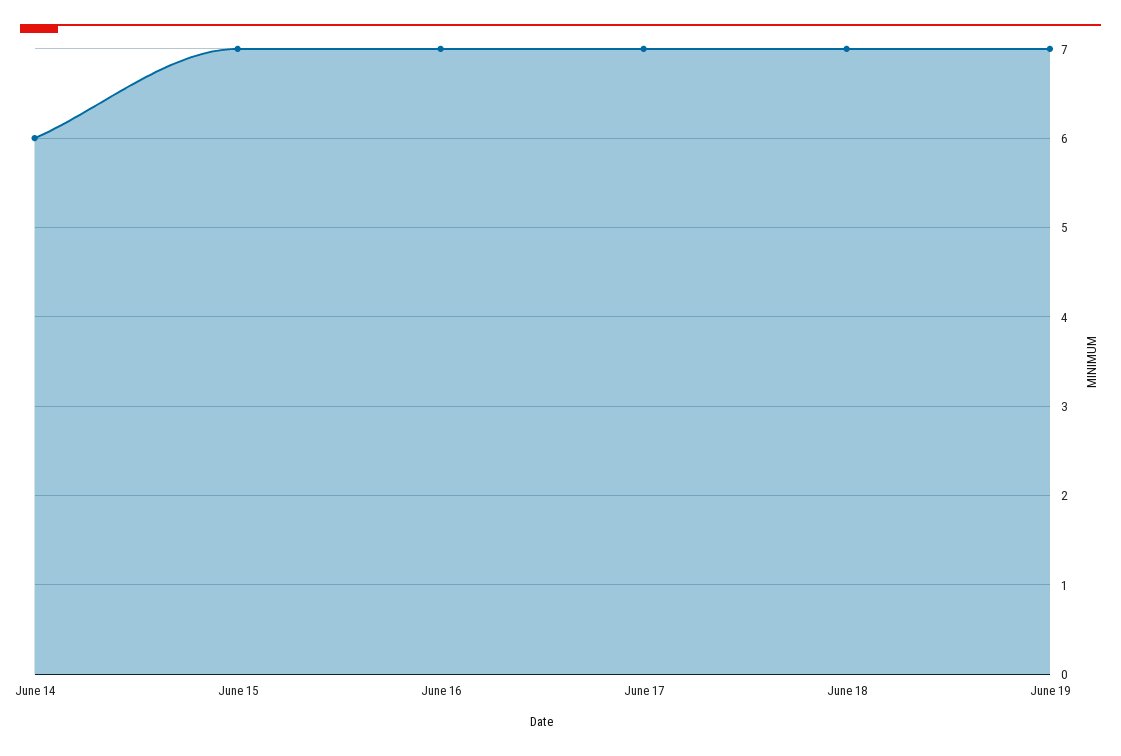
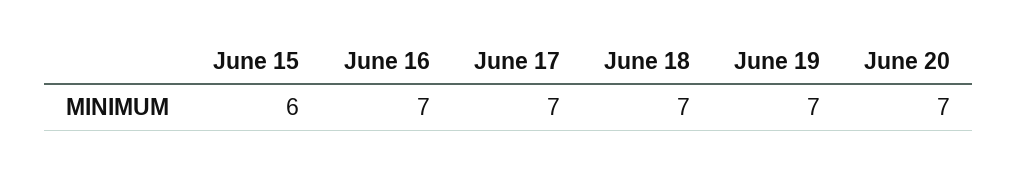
June 14: 6 -> none
June 15: 7 -> 6
June 20: none -> 7

